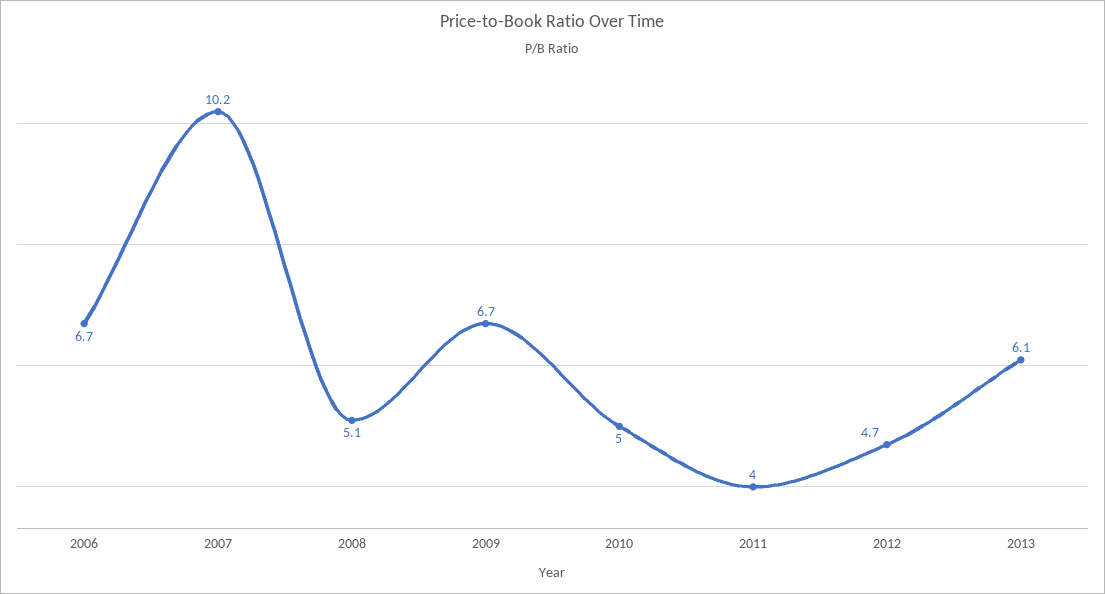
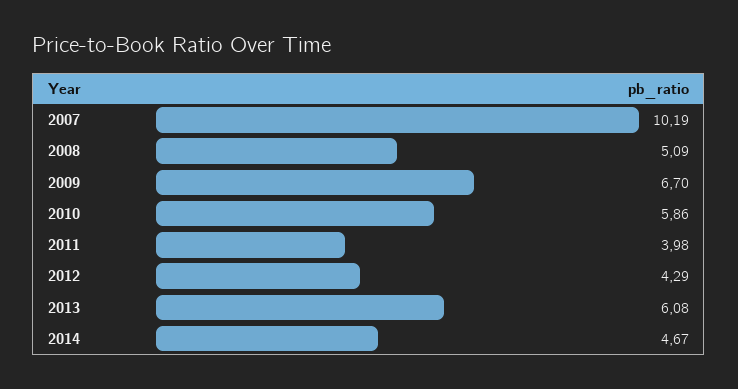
2006: 6.7 -> none
2010: 5 -> 5.86
2012: 4.7 -> 4.29
2014: none -> 4.67

